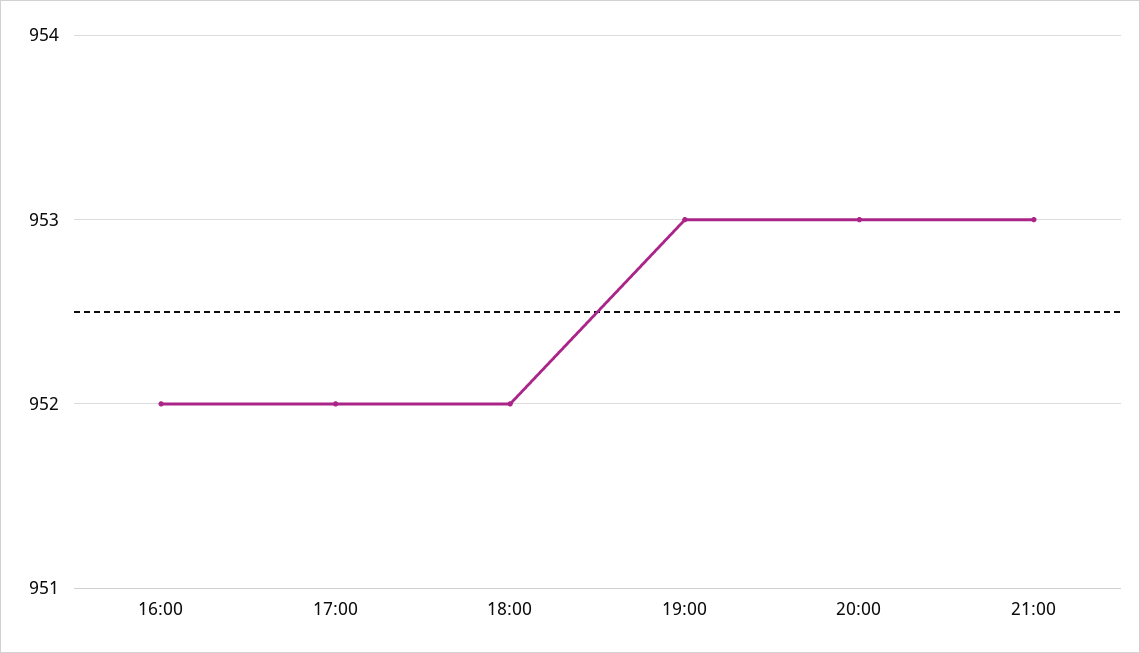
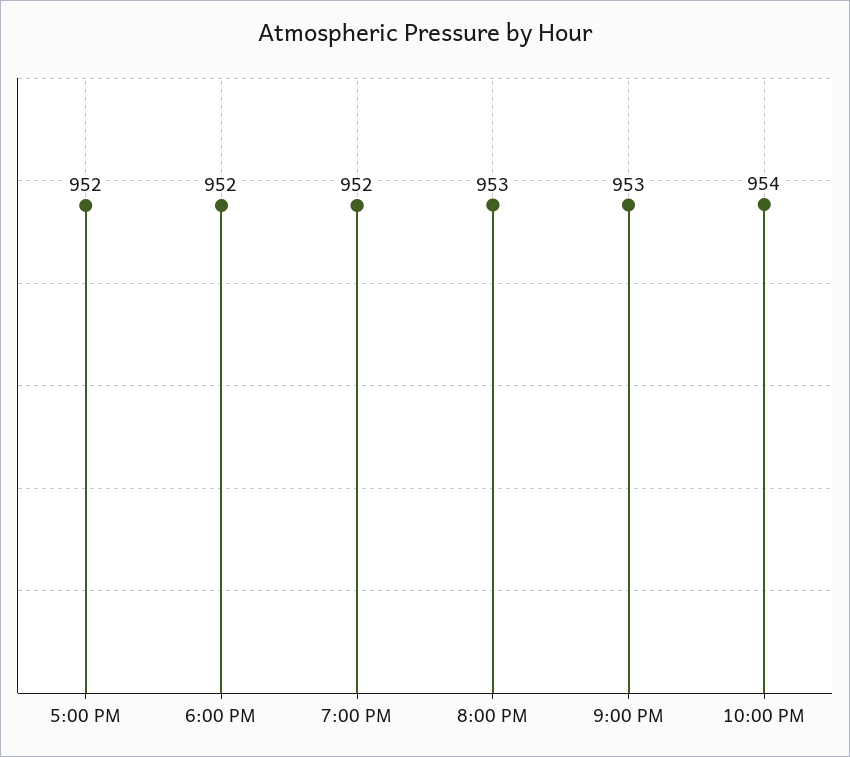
16:00: 952 -> none
19:00: 953 -> 952
10:00 PM: none -> 954

